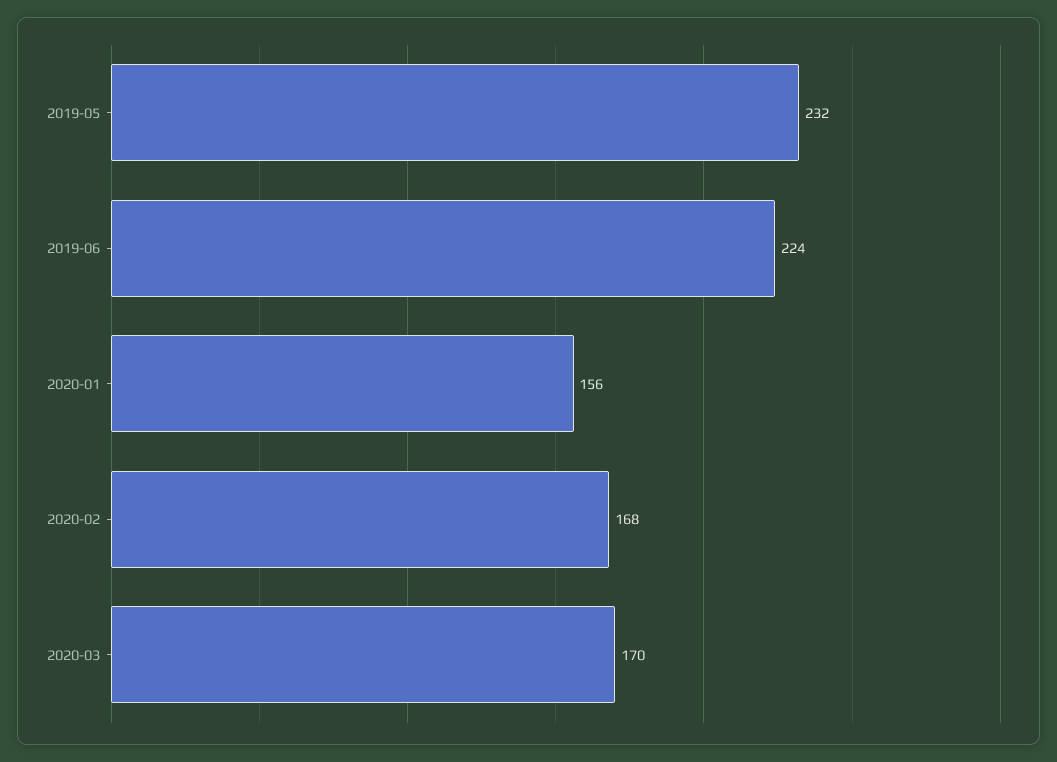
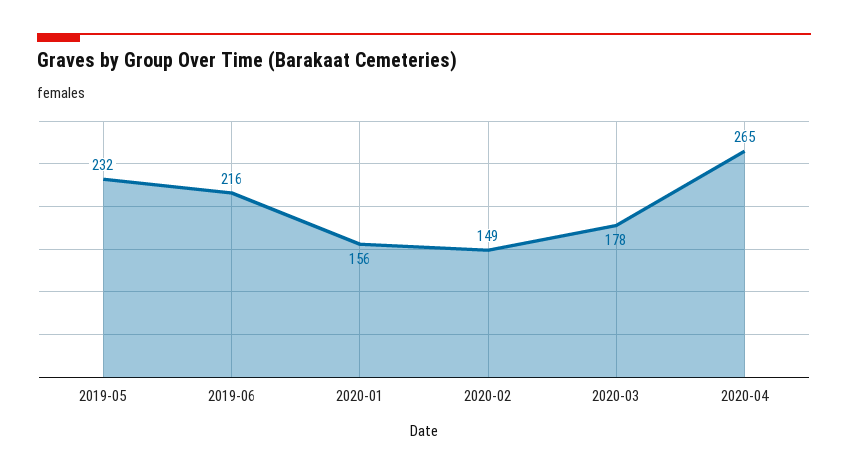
2019-06: 224 -> 216
2020-02: 168 -> 149
2020-03: 170 -> 178
2020-04: none -> 265

